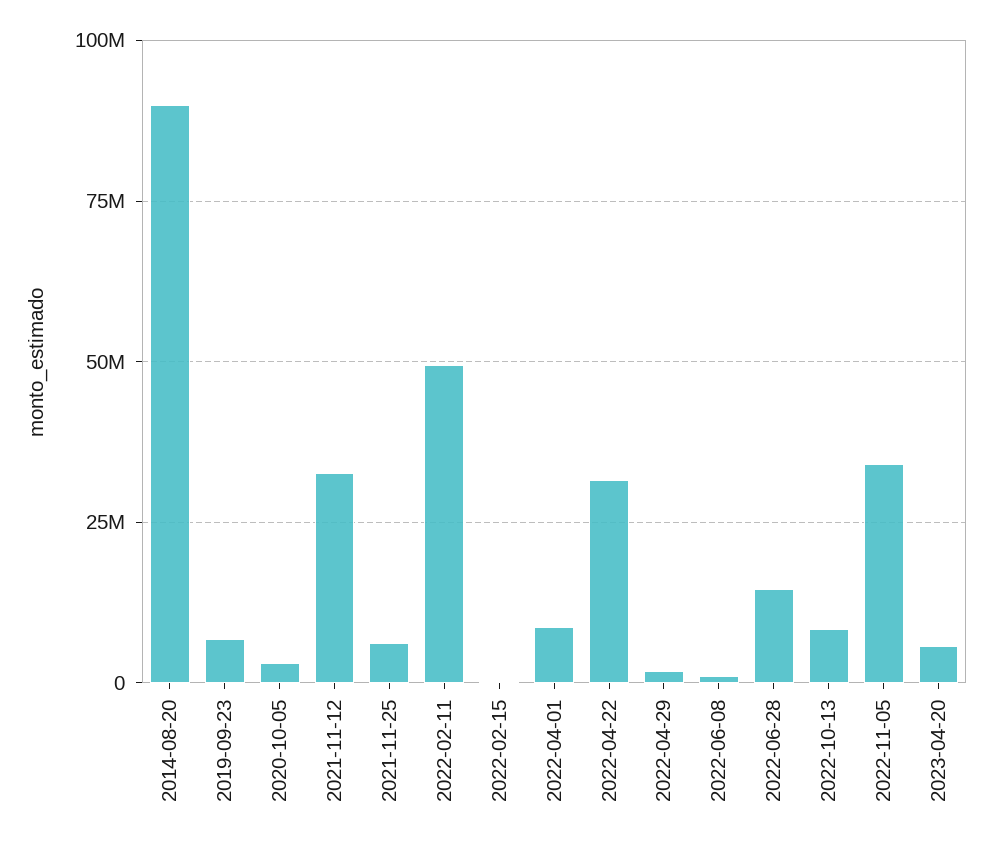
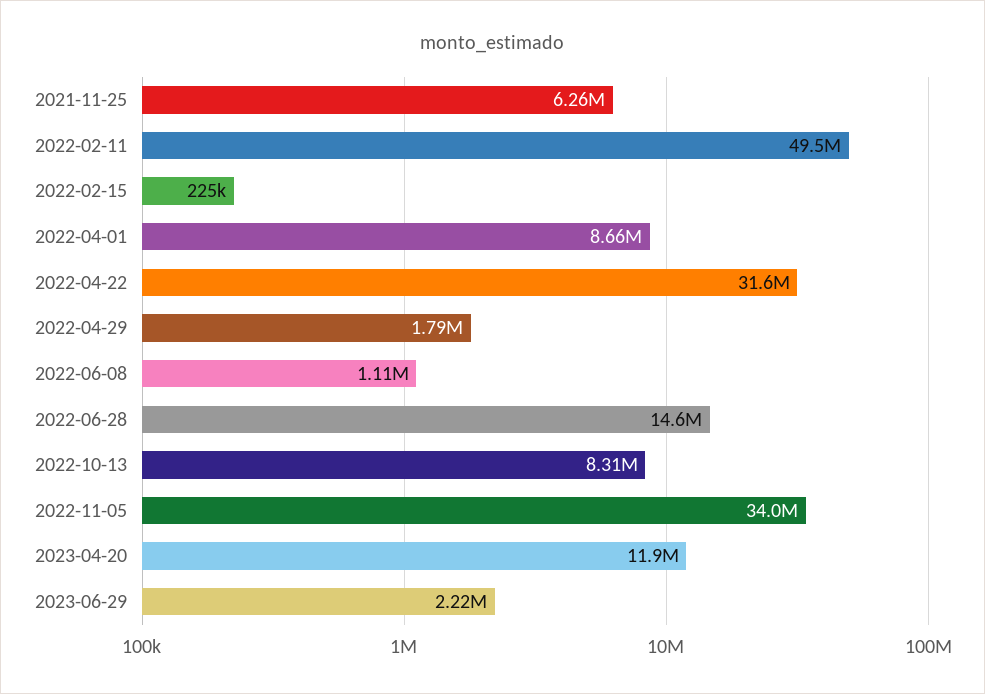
2014-08-20: 90000000 -> none
2019-09-23: 7500000 -> none
2020-10-05: 2500000 -> none
2021-11-12: 32500000 -> none
2023-04-20: 5000000 -> 11900000
2023-06-29: none -> 2220000

